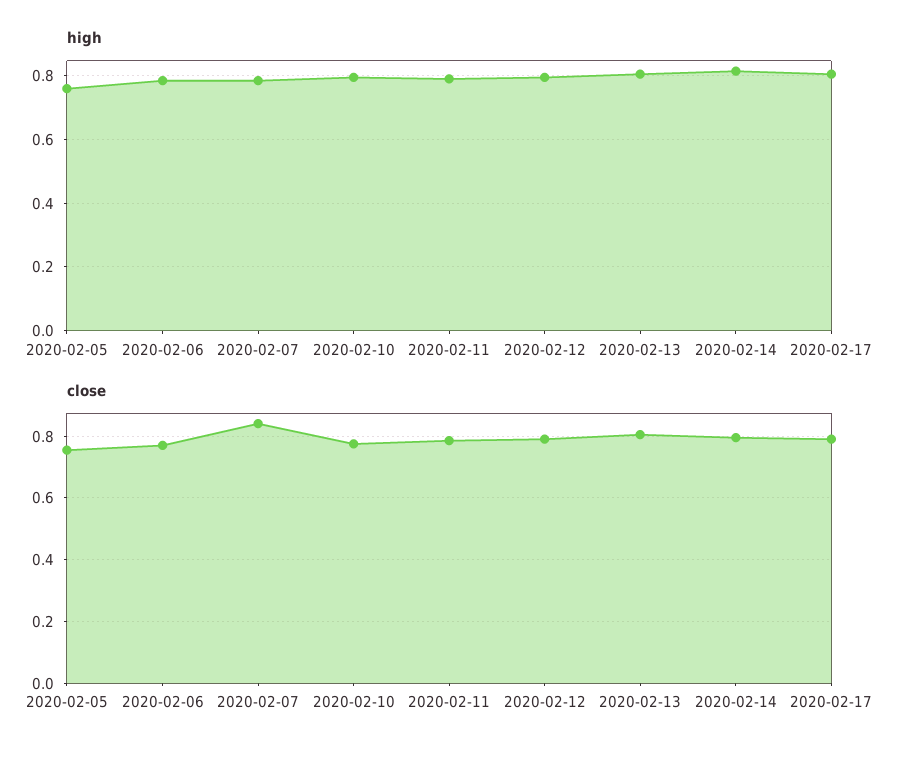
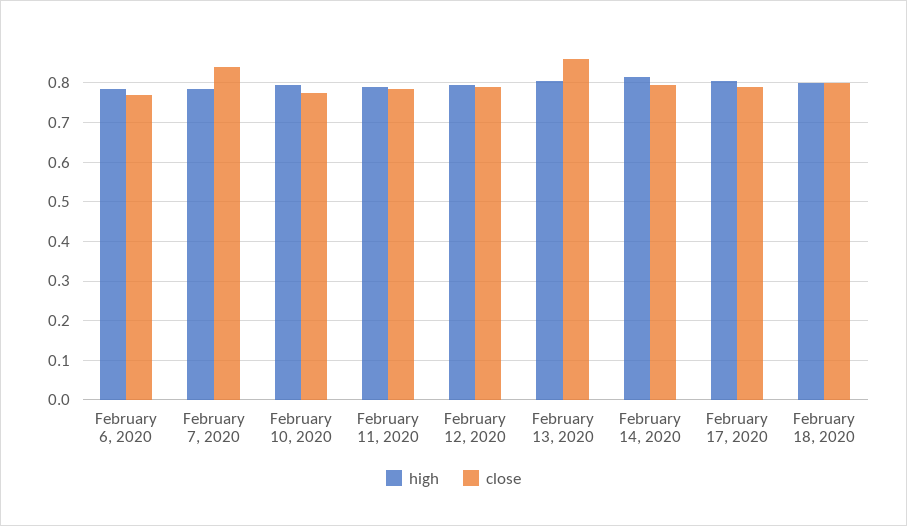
high, 2020-02-05: 0.76 -> none
close, 2020-02-05: 0.76 -> none
close, 2020-02-13: 0.8 -> 0.86
high, February 18, 2020: none -> 0.8
close, February 18, 2020: none -> 0.8

